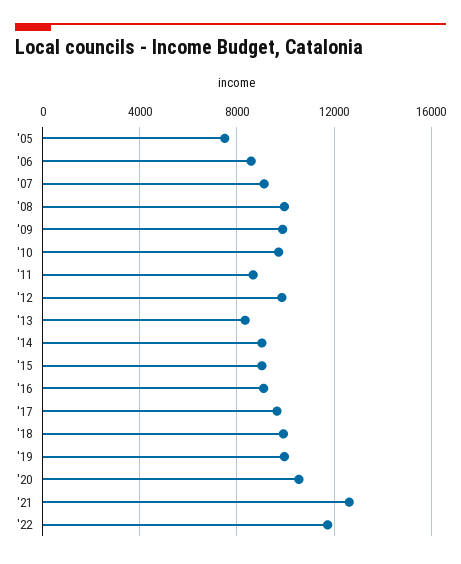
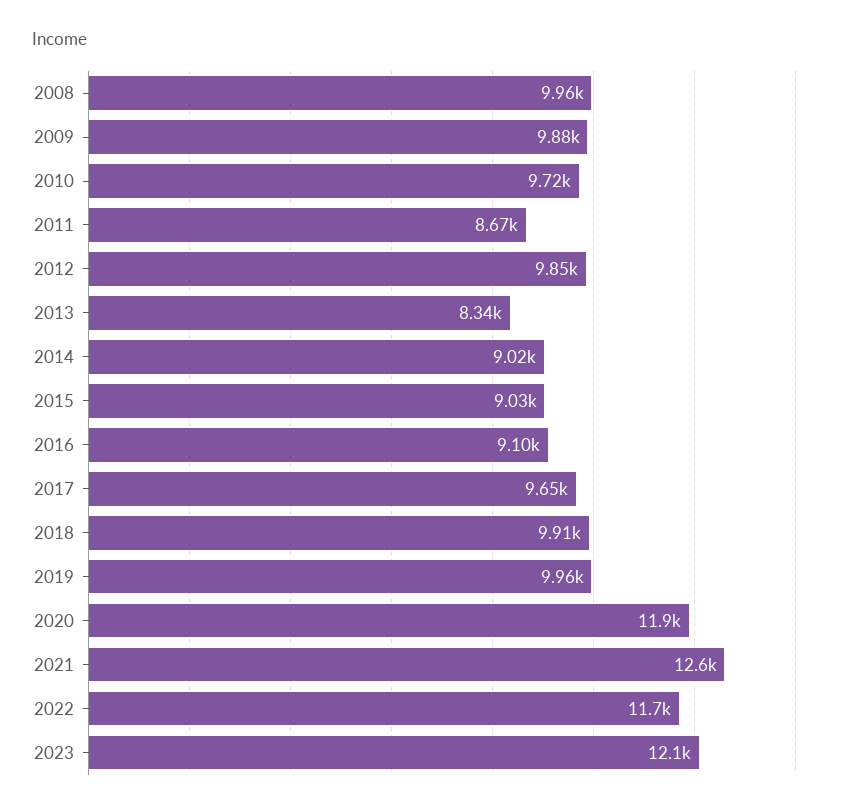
'05: 7500 -> none
'06: 8500 -> none
'07: 9000 -> none
'20: 10500 -> 11900
2023: none -> 12100

